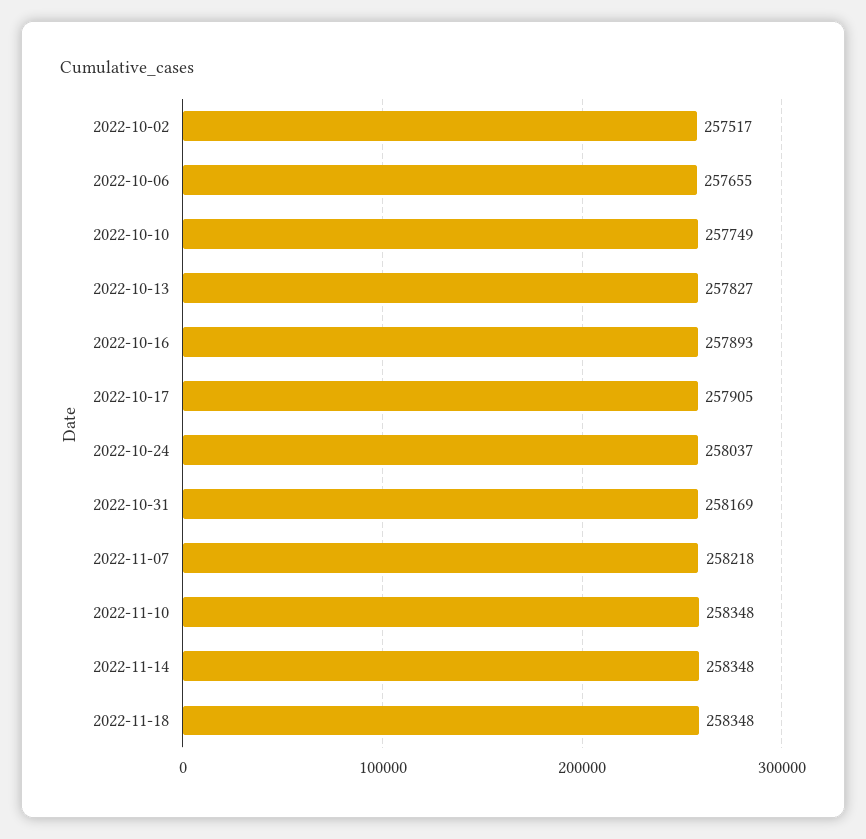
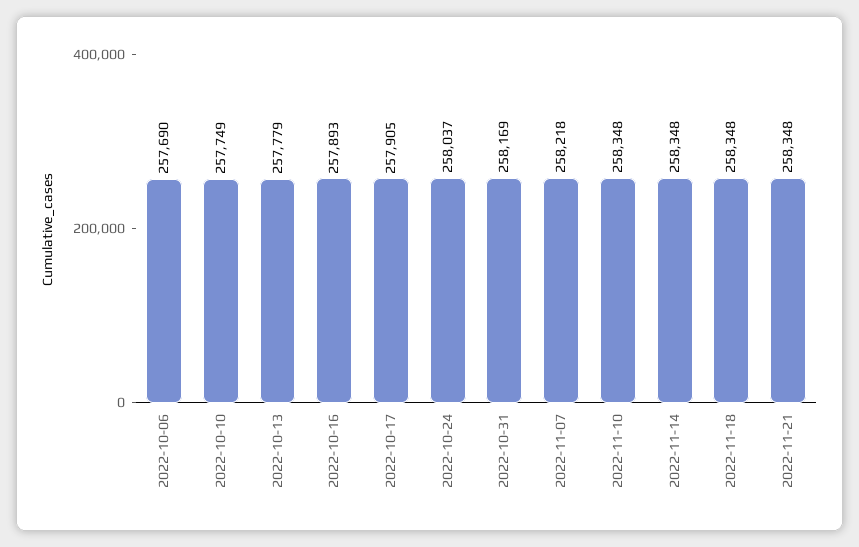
2022-10-02: 257517 -> none
2022-10-06: 257655 -> 257690
2022-10-13: 257827 -> 257779
2022-11-21: none -> 258348

